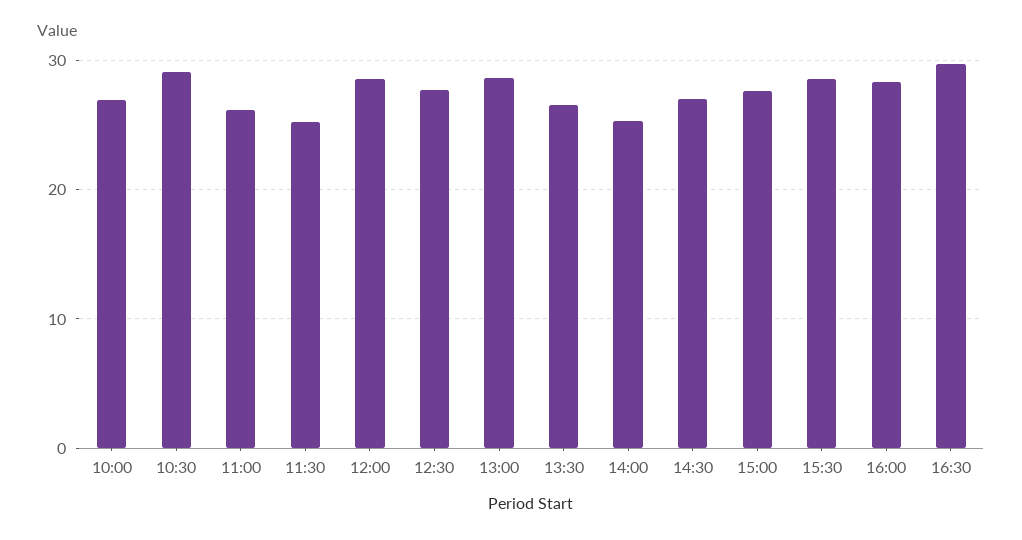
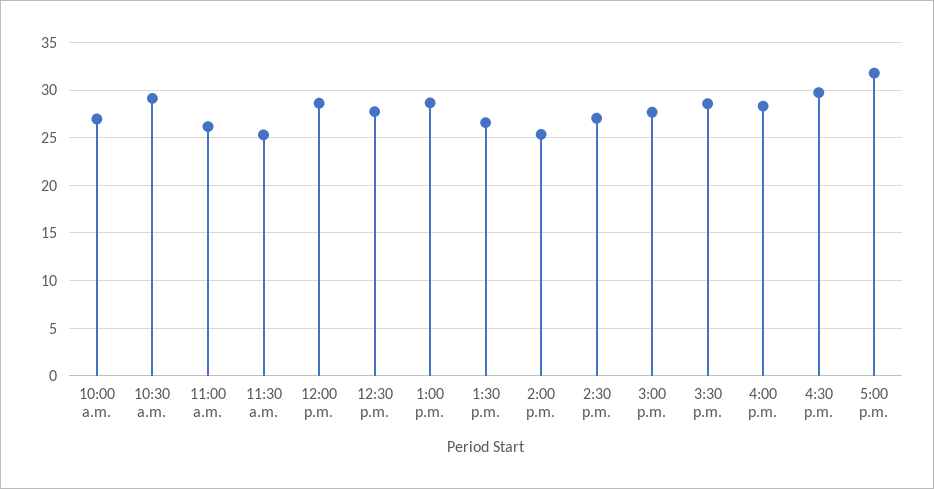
5:00 p.m.: none -> 32

